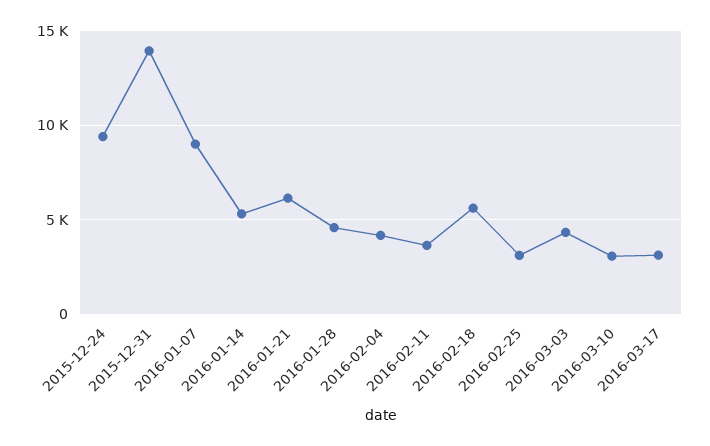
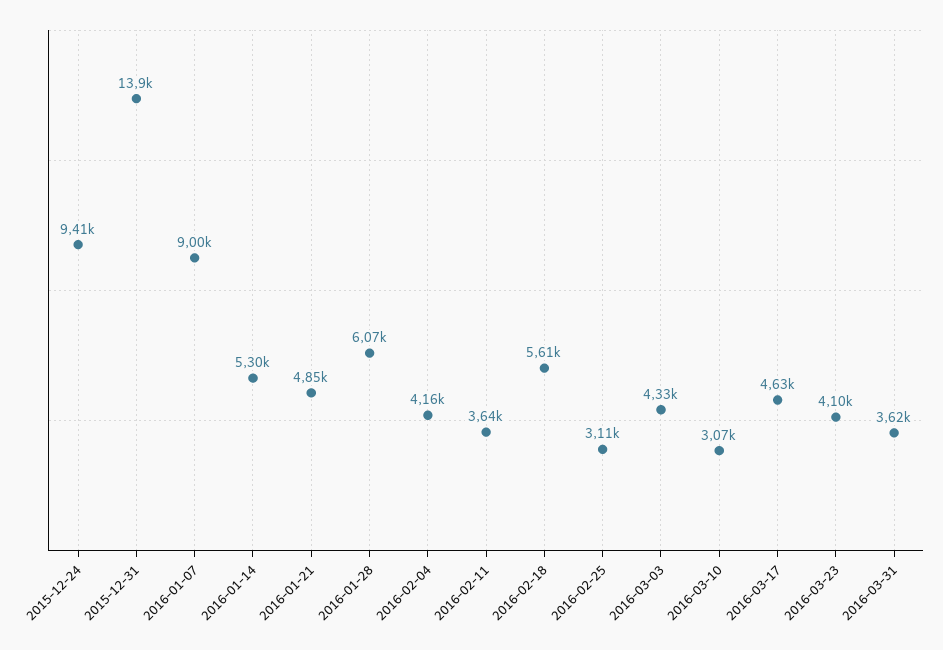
2016-01-21: 6000 -> 4850
2016-01-28: 4500 -> 6070
2016-03-17: 3000 -> 4630
2016-03-23: none -> 4100
2016-03-31: none -> 3620

